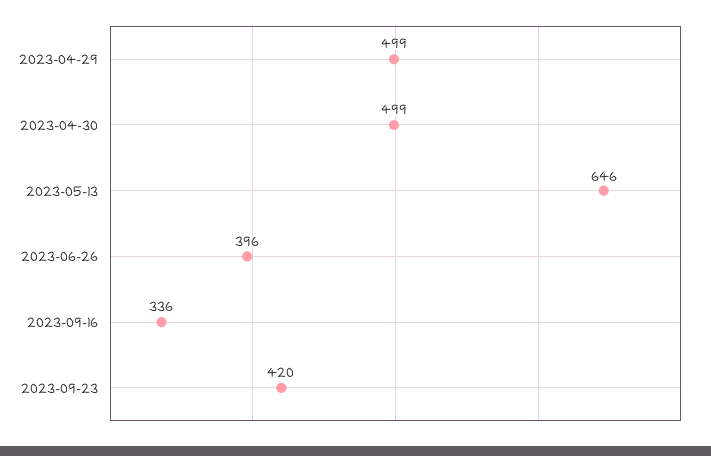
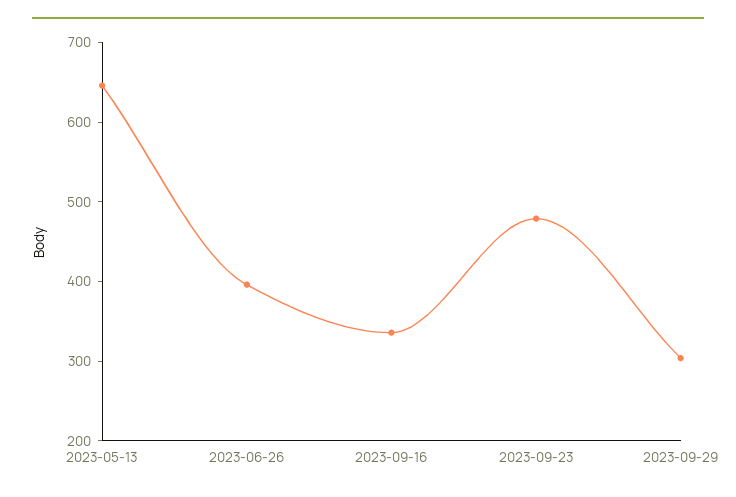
2023-04-29: 499 -> none
2023-04-30: 499 -> none
2023-09-23: 420 -> 480
2023-09-29: none -> 300

